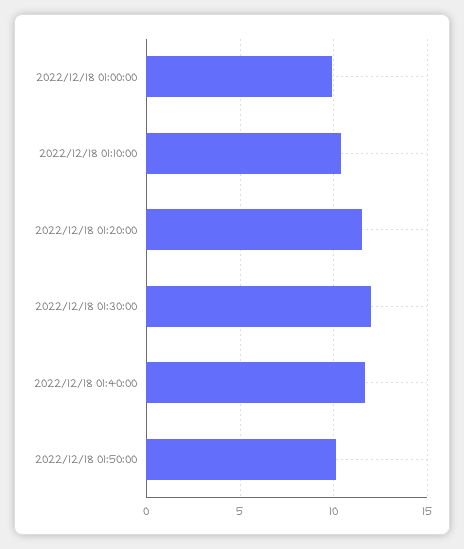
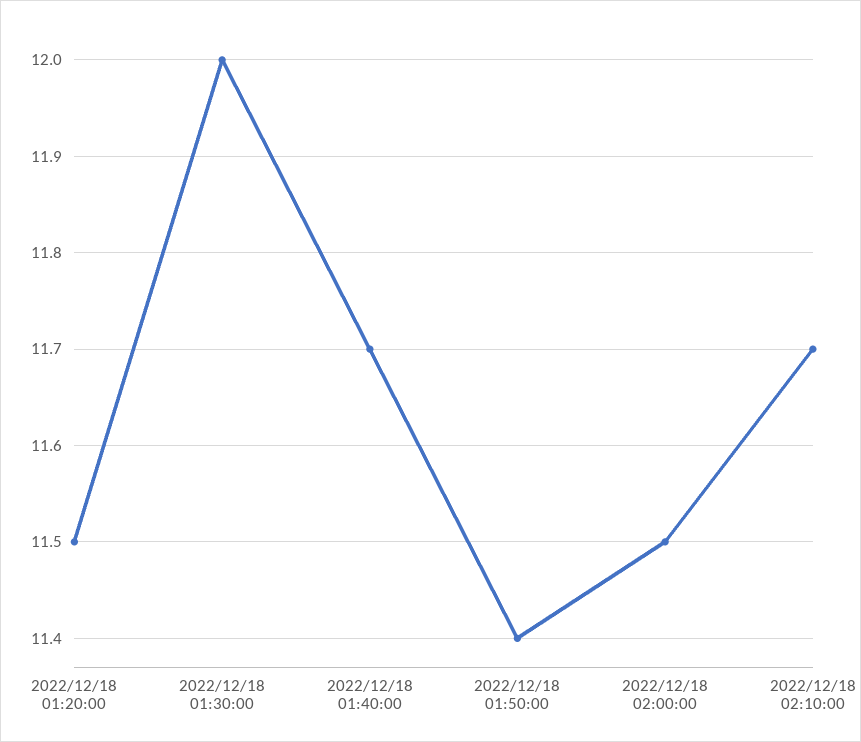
2022/12/18 01:00:00: 10 -> none
2022/12/18 01:10:00: 10.5 -> none
2022/12/18 01:50:00: 10 -> 11.4
2022/12/18 02:00:00: none -> 11.5
2022/12/18 02:10:00: none -> 11.7

